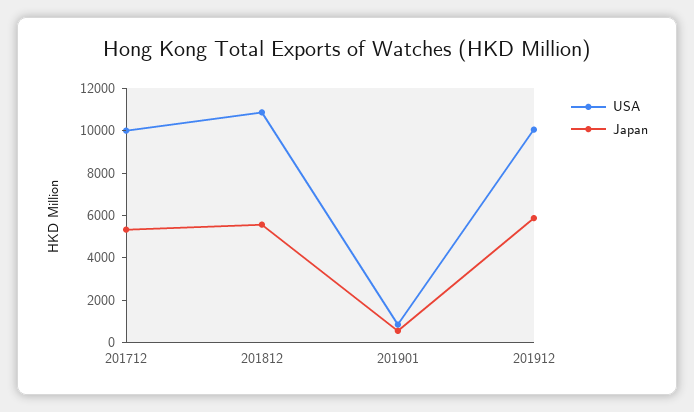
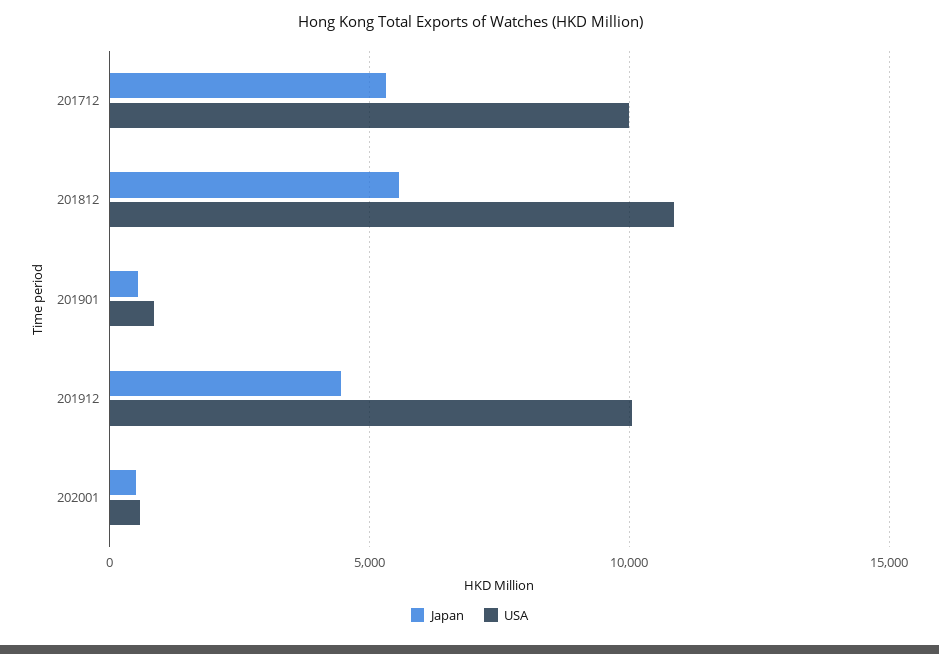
Japan, 201912: 6000 -> 4500
Japan, 202001: none -> 500
USA, 202001: none -> 500

